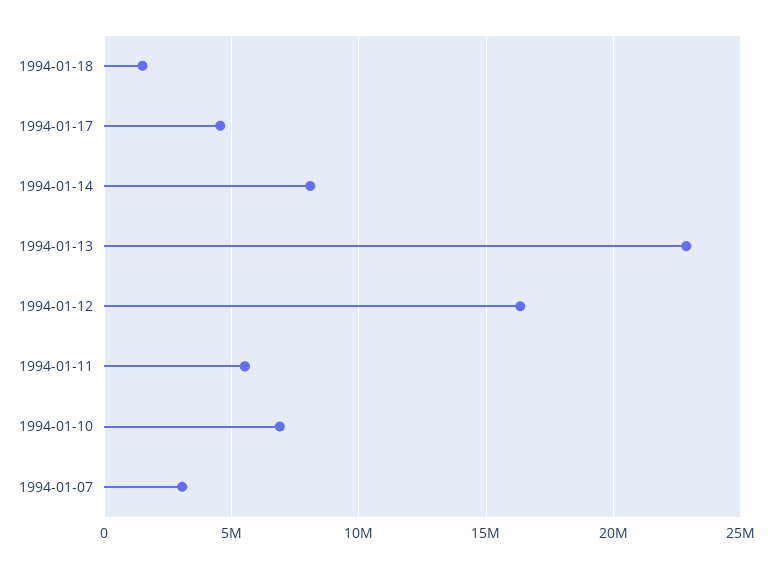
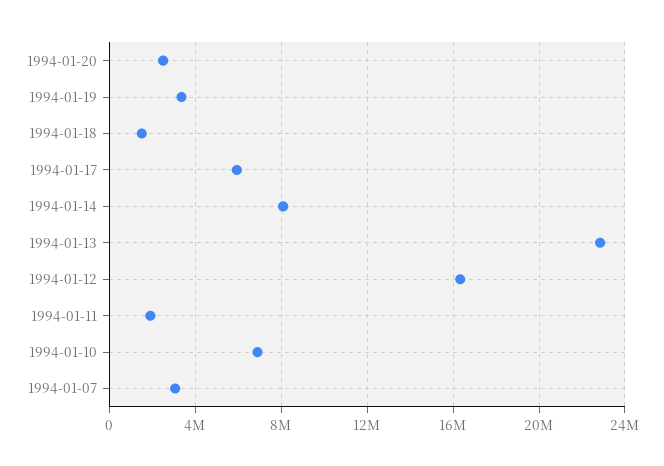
1994-01-17: 4500000 -> 6000000
1994-01-11: 5500000 -> 2000000
1994-01-20: none -> 2500000
1994-01-19: none -> 3500000

